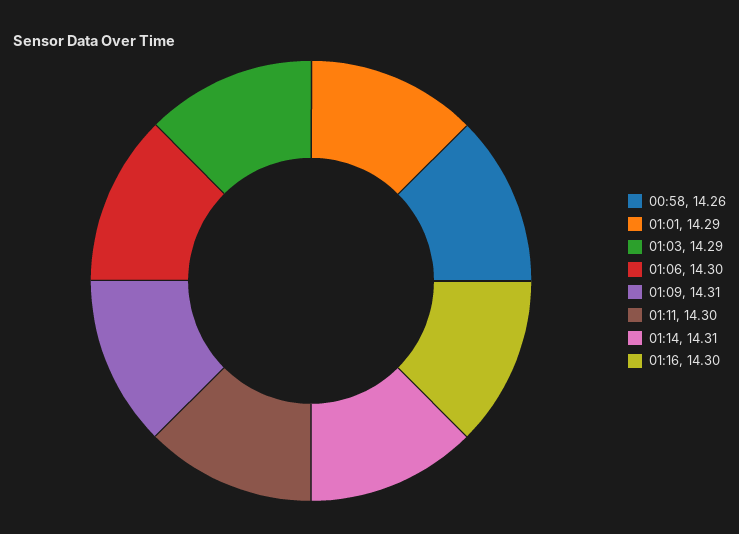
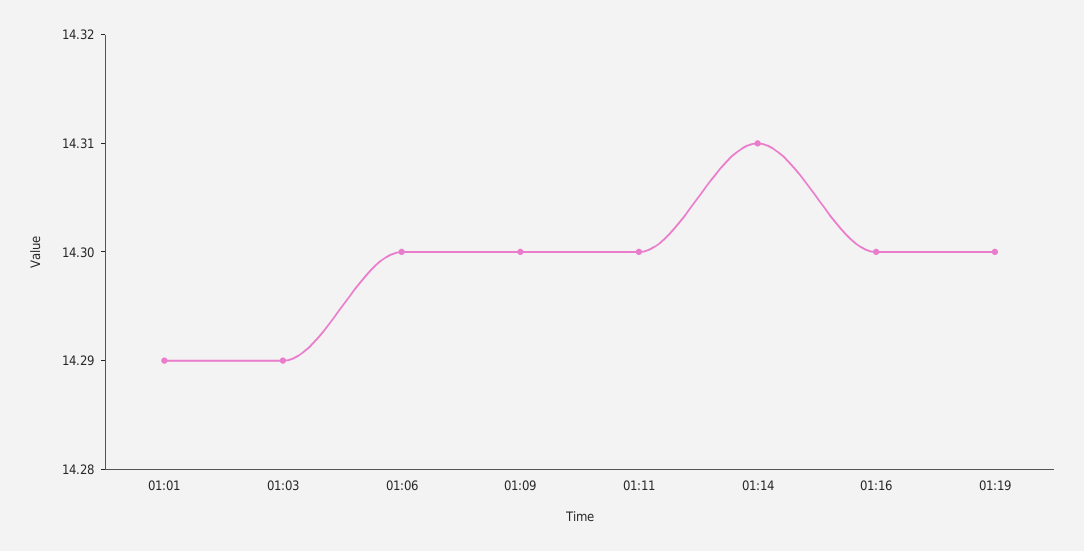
00:58: 14.26 -> none
01:09: 14.31 -> 14.3
01:19: none -> 14.3

